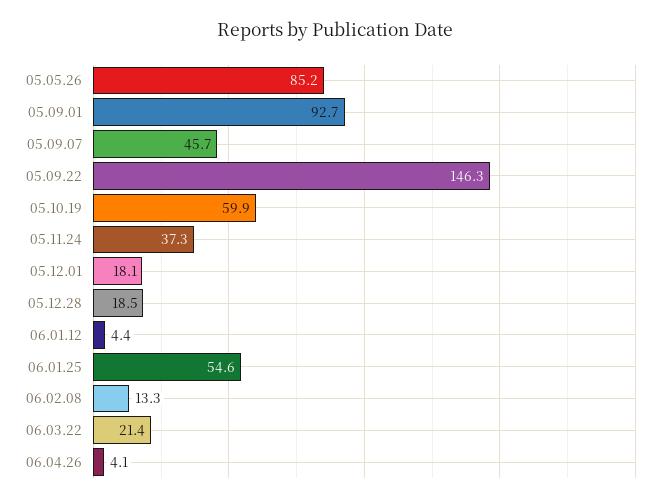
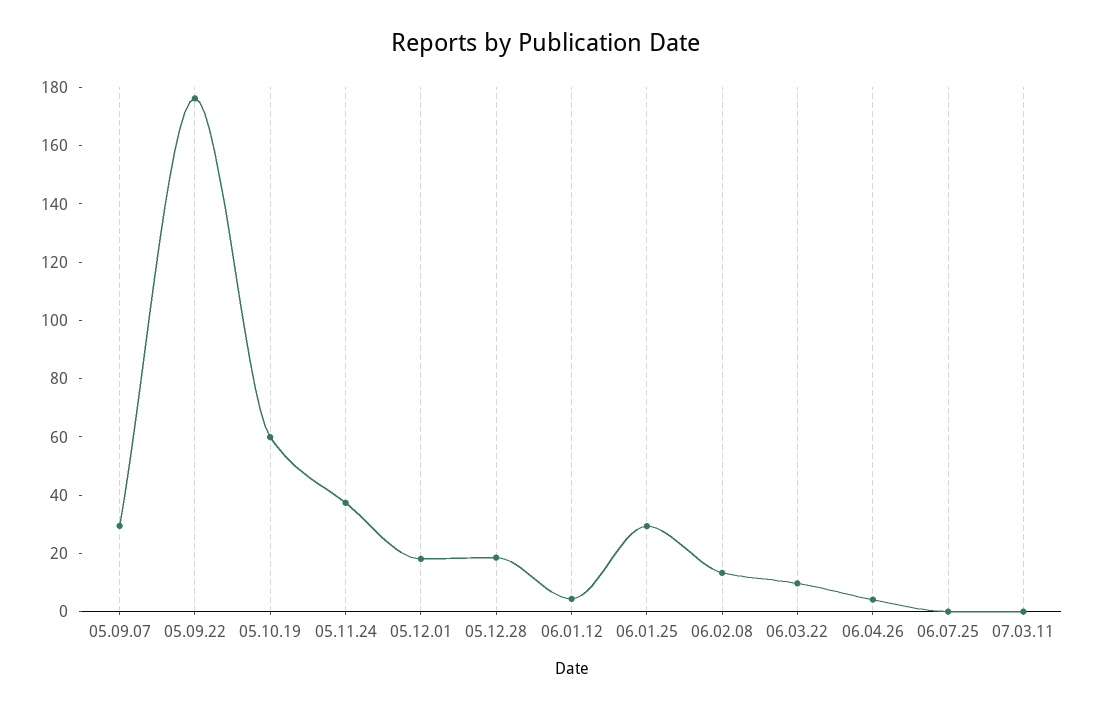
05.05.26: 85.2 -> none
05.09.01: 92.7 -> none
05.09.07: 45.7 -> 30
05.09.22: 146.3 -> 175
06.01.25: 54.6 -> 30
06.03.22: 21.4 -> 10
06.07.25: none -> 0
07.03.11: none -> 0

